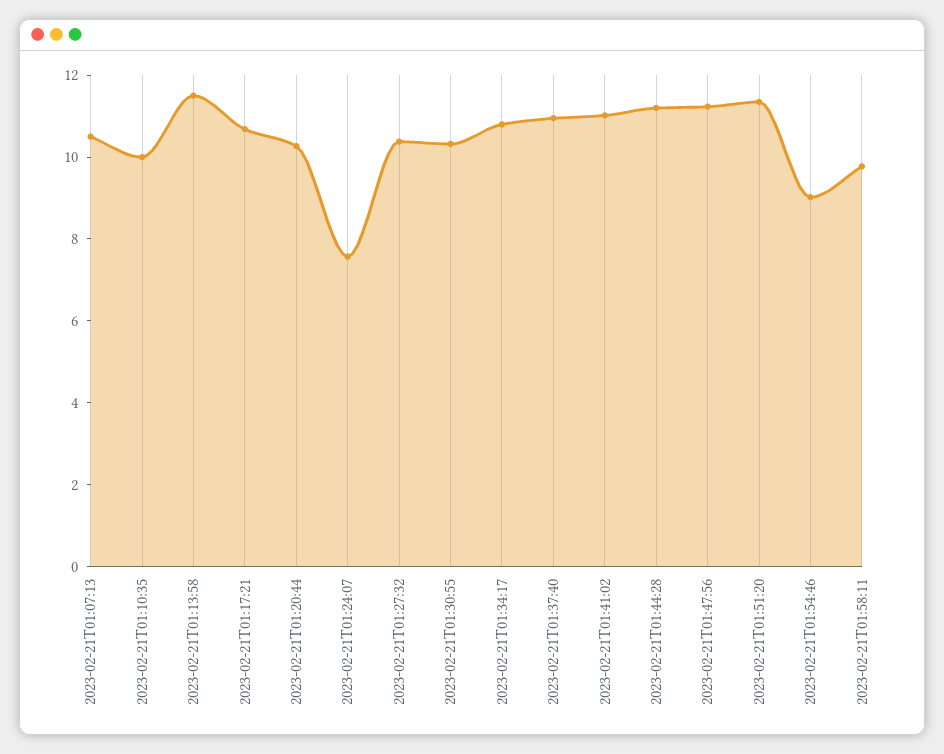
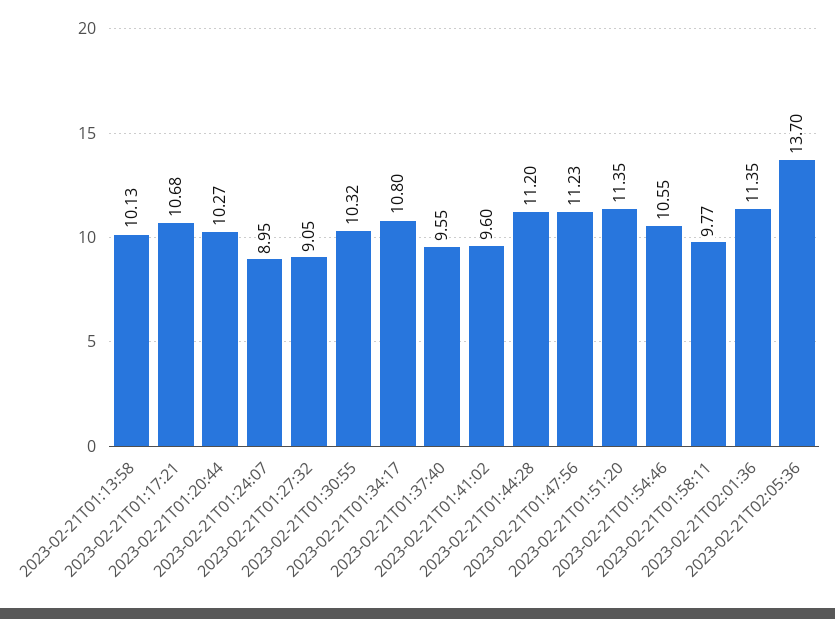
2023-02-21T01:07:13: 10.5 -> none
2023-02-21T01:10:35: 10 -> none
2023-02-21T01:13:58: 11.5 -> 10.13
2023-02-21T01:24:07: 7.5 -> 8.95
2023-02-21T01:27:32: 10.5 -> 9.05
2023-02-21T01:37:40: 11 -> 9.55
2023-02-21T01:41:02: 11 -> 9.6
2023-02-21T01:54:46: 9 -> 10.55
2023-02-21T02:01:36: none -> 11.35
2023-02-21T02:05:36: none -> 13.7

